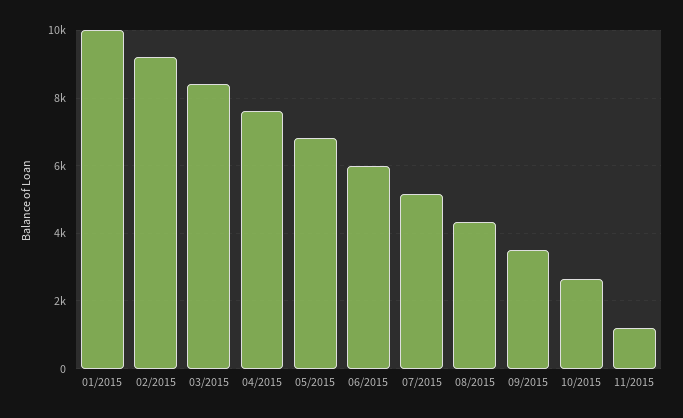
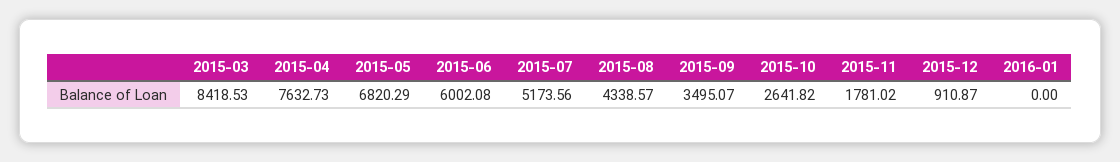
01/2015: 10000 -> none
02/2015: 9200 -> none
11/2015: 1200 -> 1781.02
2015-12: none -> 910.87
2016-01: none -> 0

